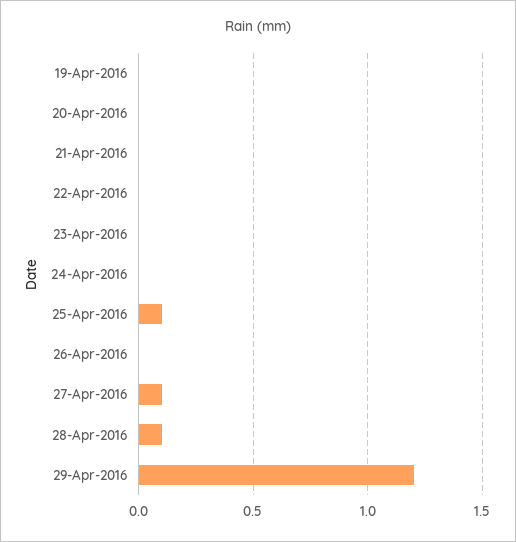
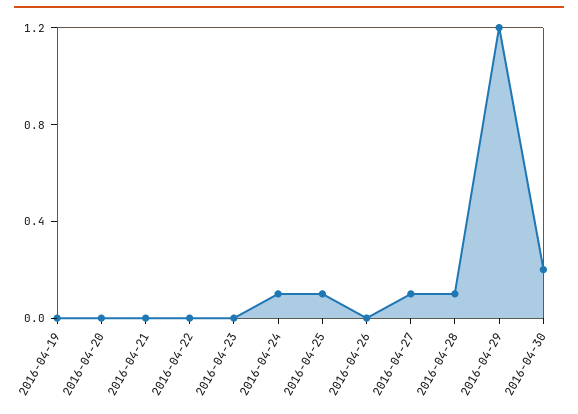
24-Apr-2016: 0 -> 0.1
2016-04-30: none -> 0.2

